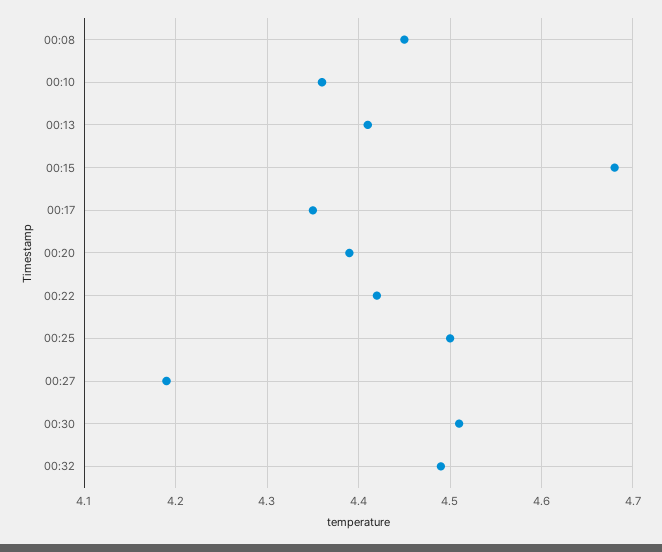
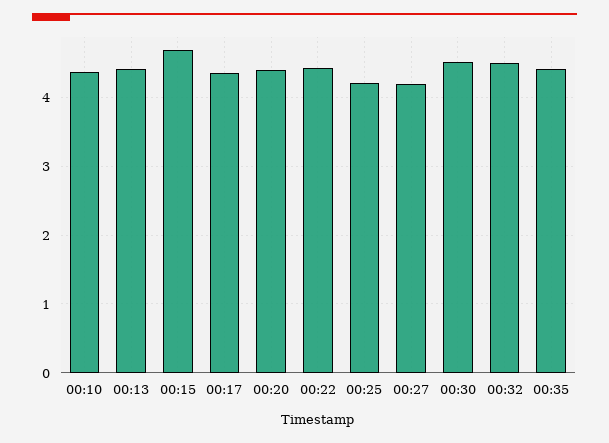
00:08: 4.45 -> none
00:25: 4.5 -> 4.2
00:35: none -> 4.4

